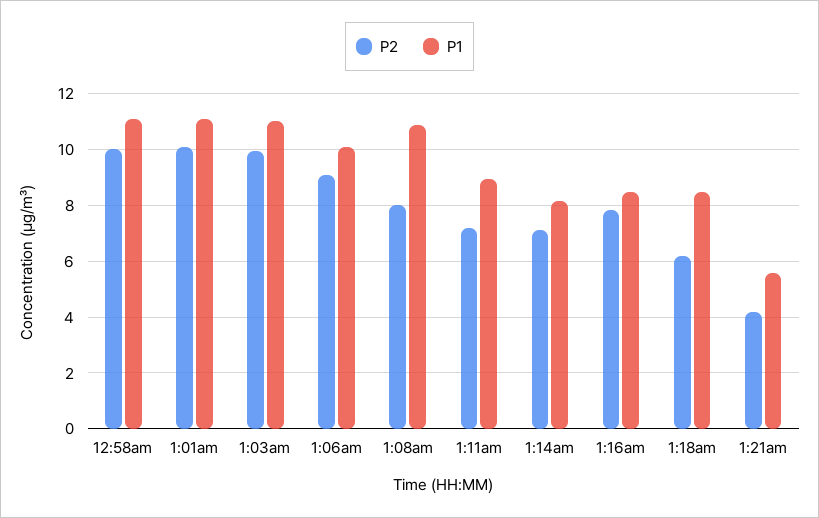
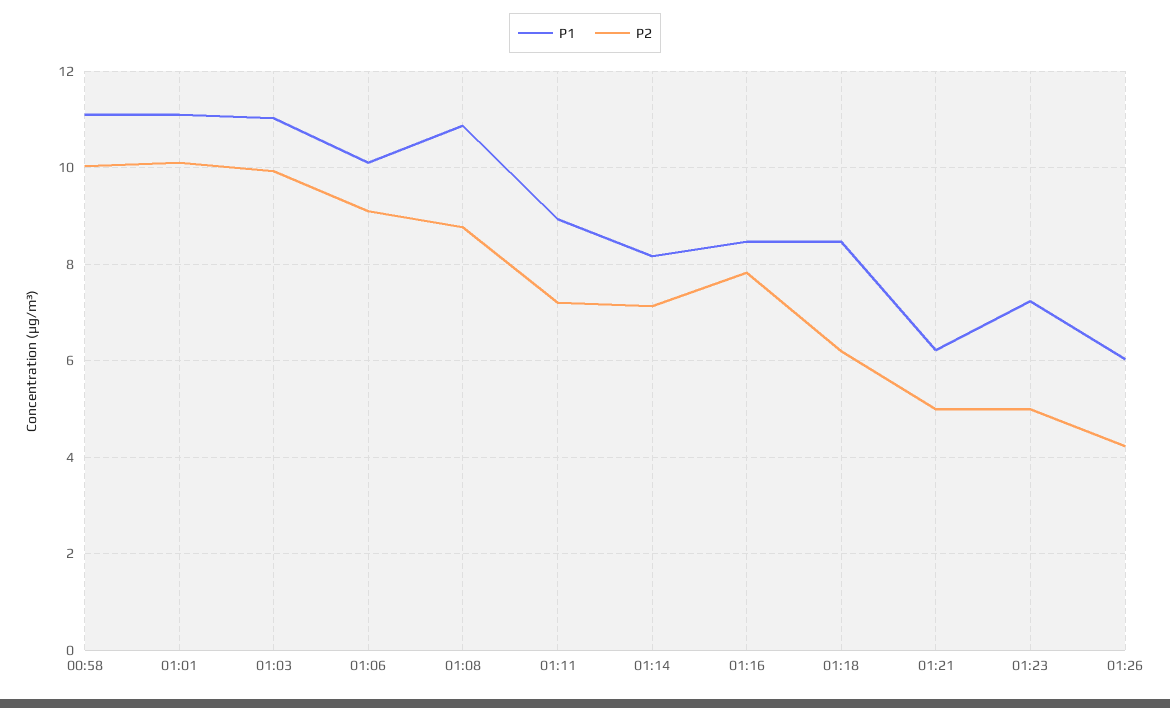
P2, 1:08am: 8 -> 8.8
P2, 1:21am: 4.25 -> 5
P1, 1:21am: 5.5 -> 6.2
P1, 01:23: none -> 7.2
P2, 01:23: none -> 5
P1, 01:26: none -> 6
P2, 01:26: none -> 4.2

